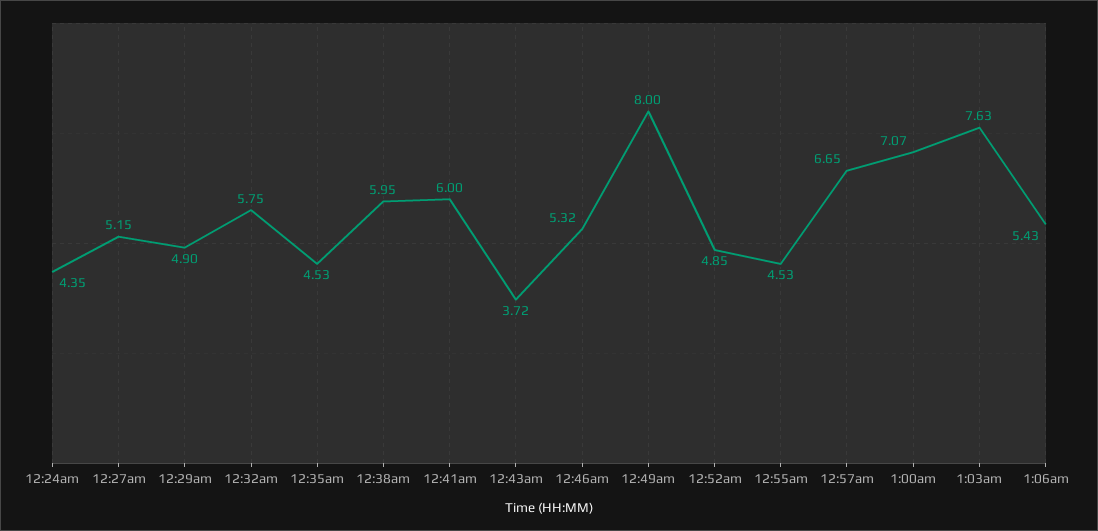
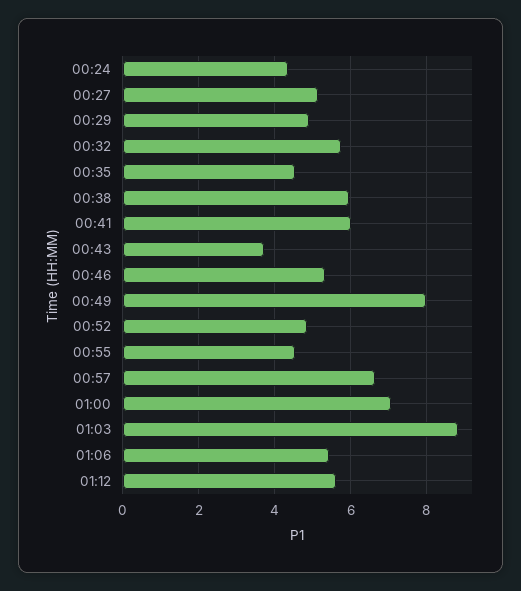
1:03am: 7.63 -> 8.8
01:12: none -> 5.6

